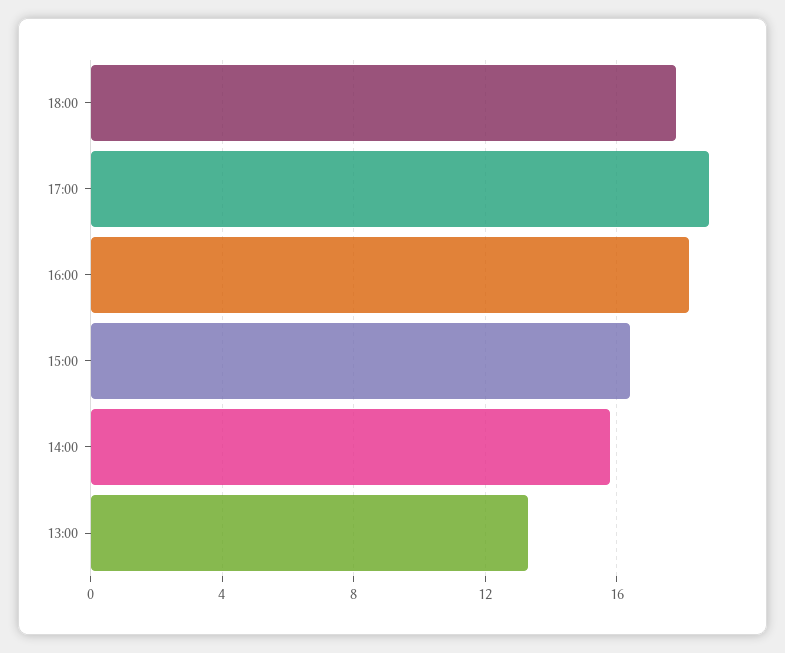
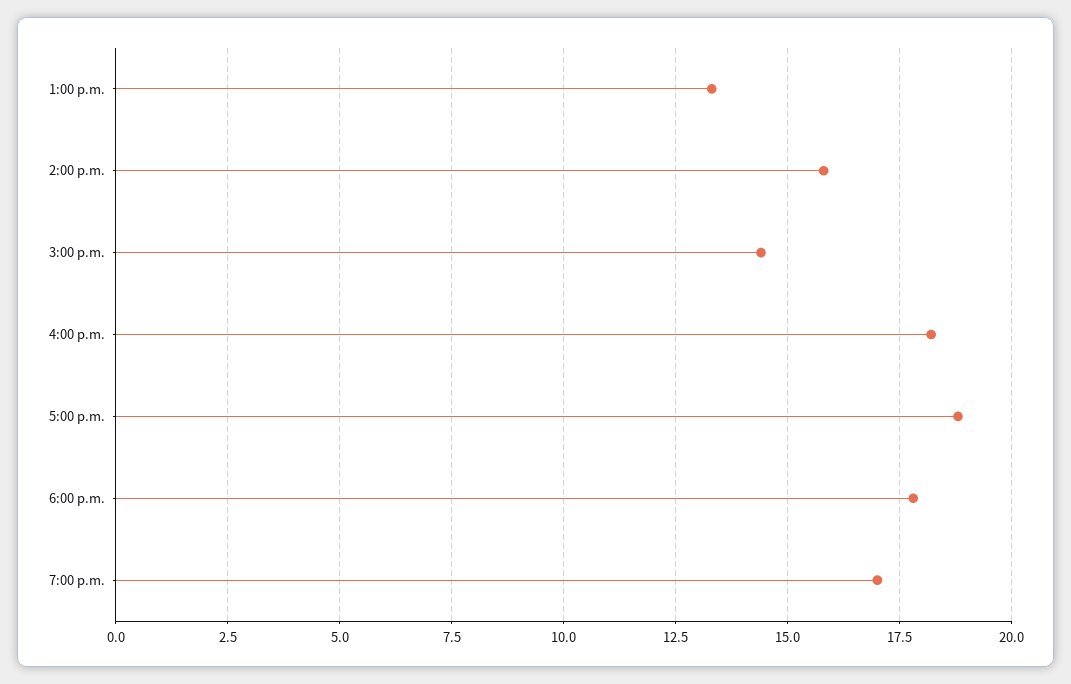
15:00: 16.5 -> 14.5
7:00 p.m.: none -> 17

